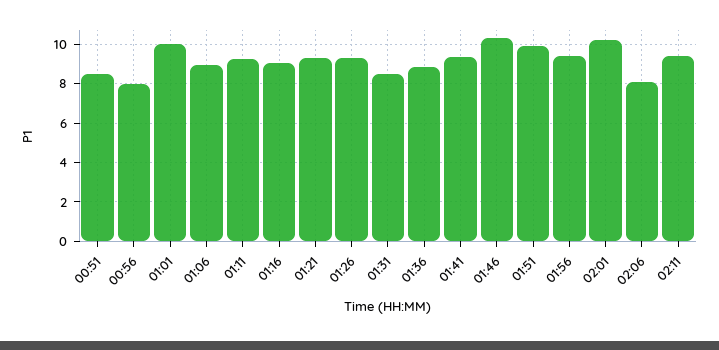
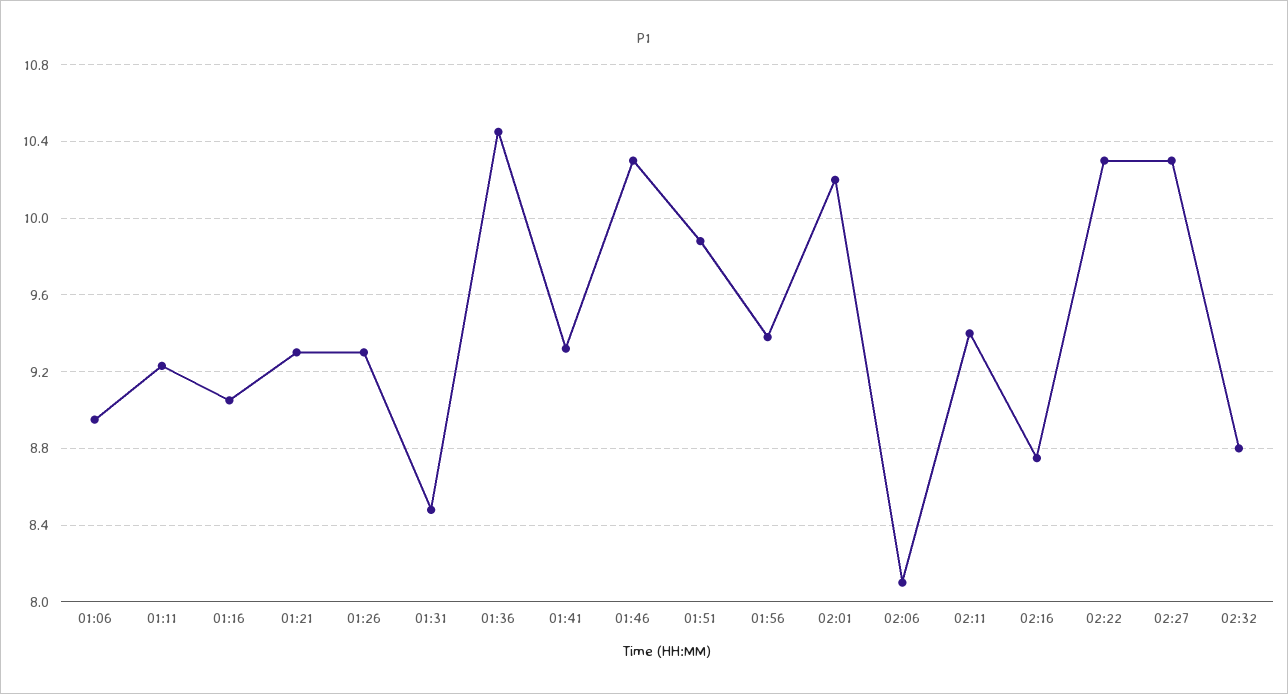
00:51: 8.5 -> none
00:56: 8 -> none
01:01: 10 -> none
01:36: 9 -> 10.45
02:16: none -> 8.75
02:22: none -> 10.3
02:27: none -> 10.3
02:32: none -> 8.8

